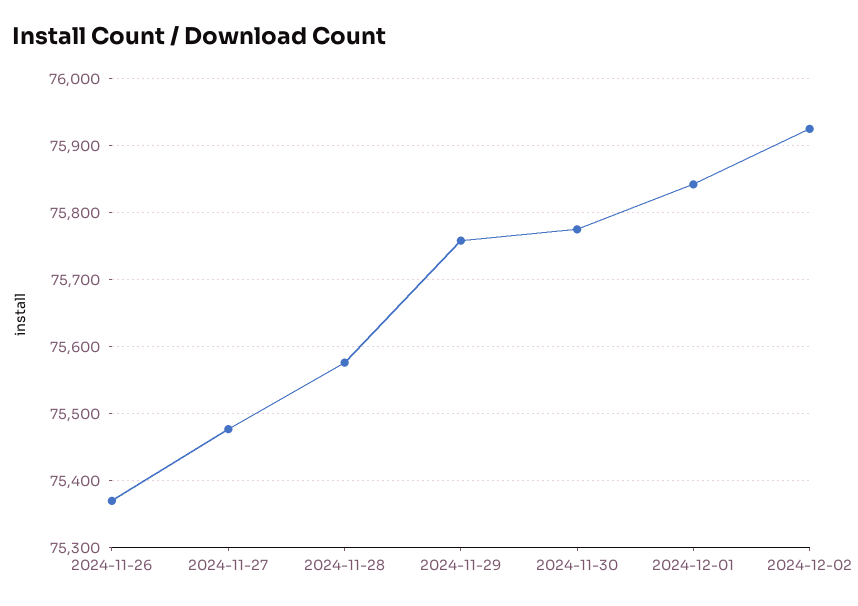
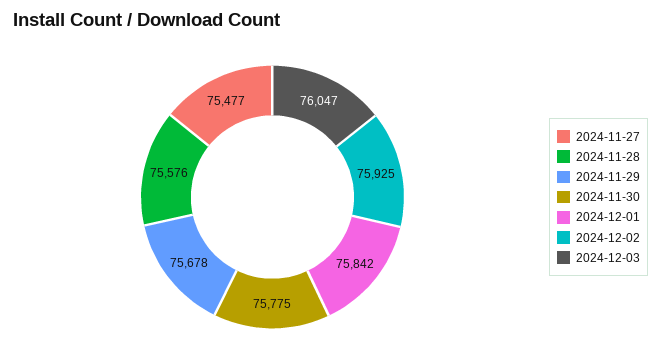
2024-11-26: 75370 -> none
2024-11-29: 75760 -> 75678
2024-12-03: none -> 76047

